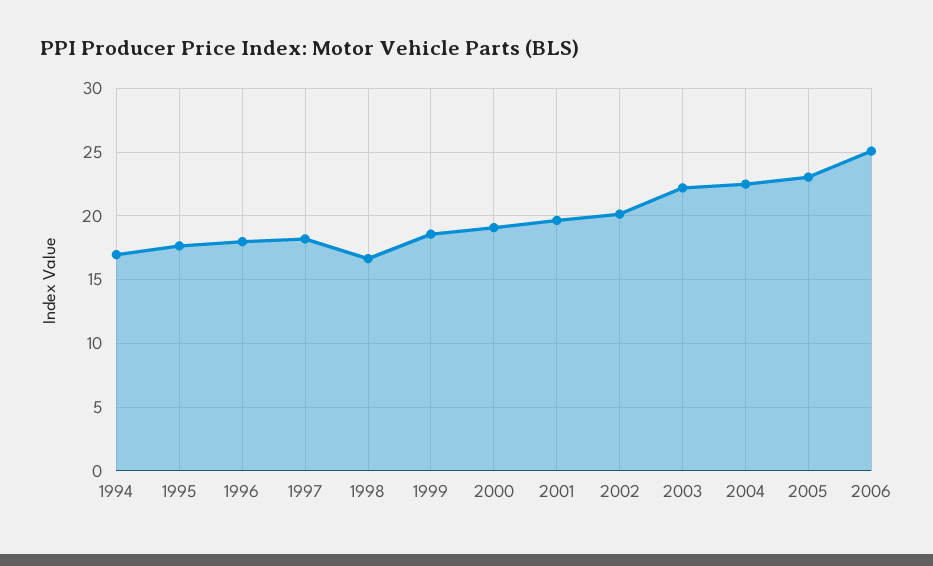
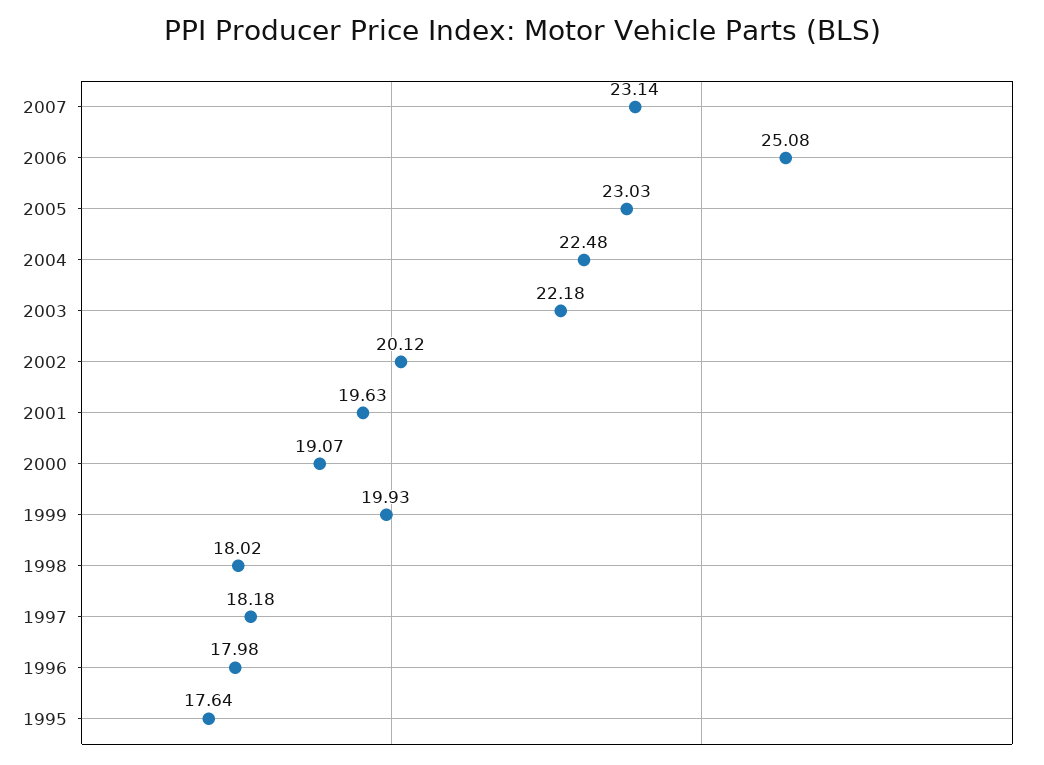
1994: 17 -> none
1998: 16.5 -> 18.02
1999: 18.5 -> 19.93
2007: none -> 23.14

